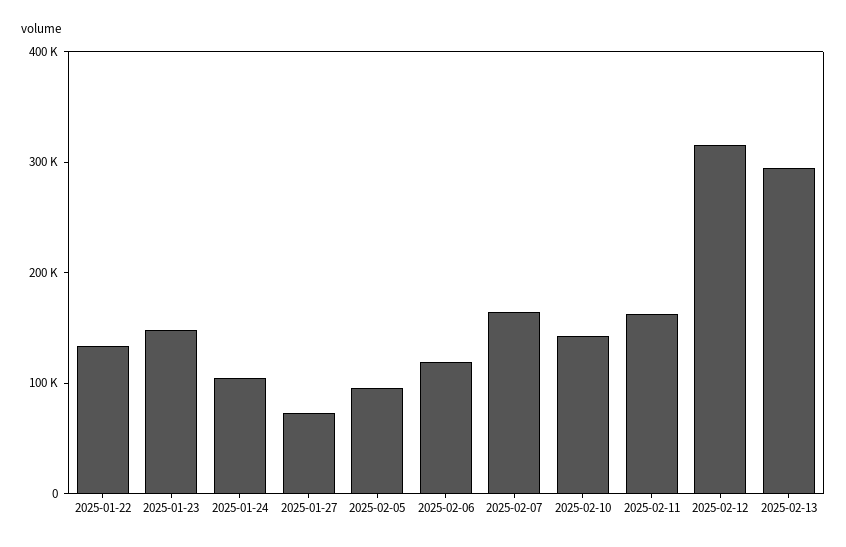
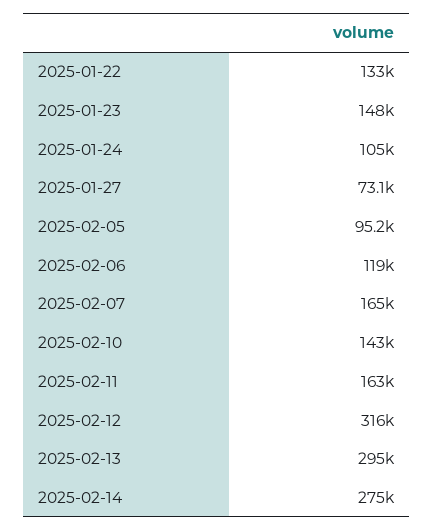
2025-02-14: none -> 275000

